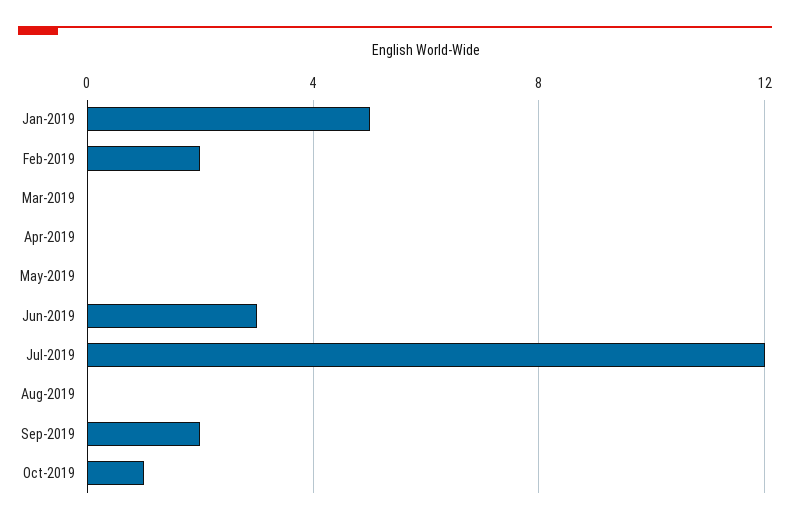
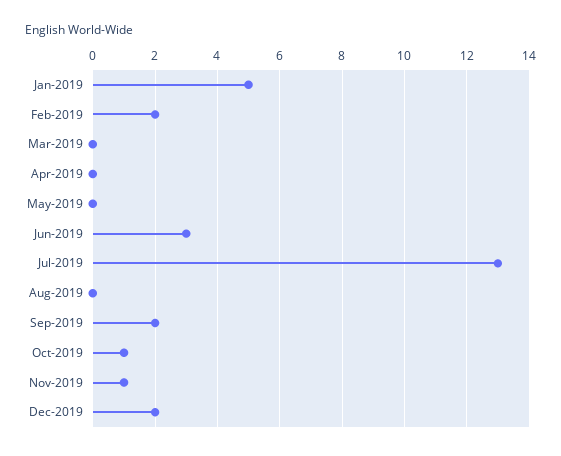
Jul-2019: 12 -> 13
Nov-2019: none -> 1
Dec-2019: none -> 2

